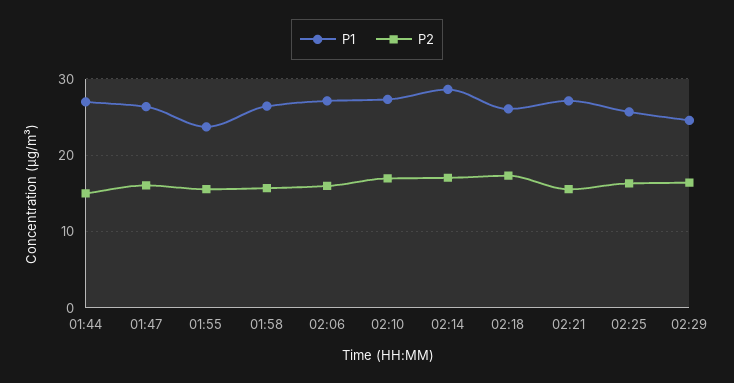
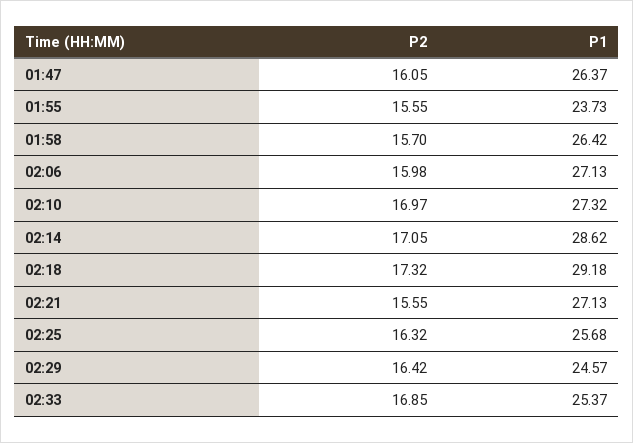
P1, 01:44: 27 -> none
P2, 01:44: 15 -> none
P1, 02:18: 26 -> 29.18
P2, 02:33: none -> 16.85
P1, 02:33: none -> 25.37

